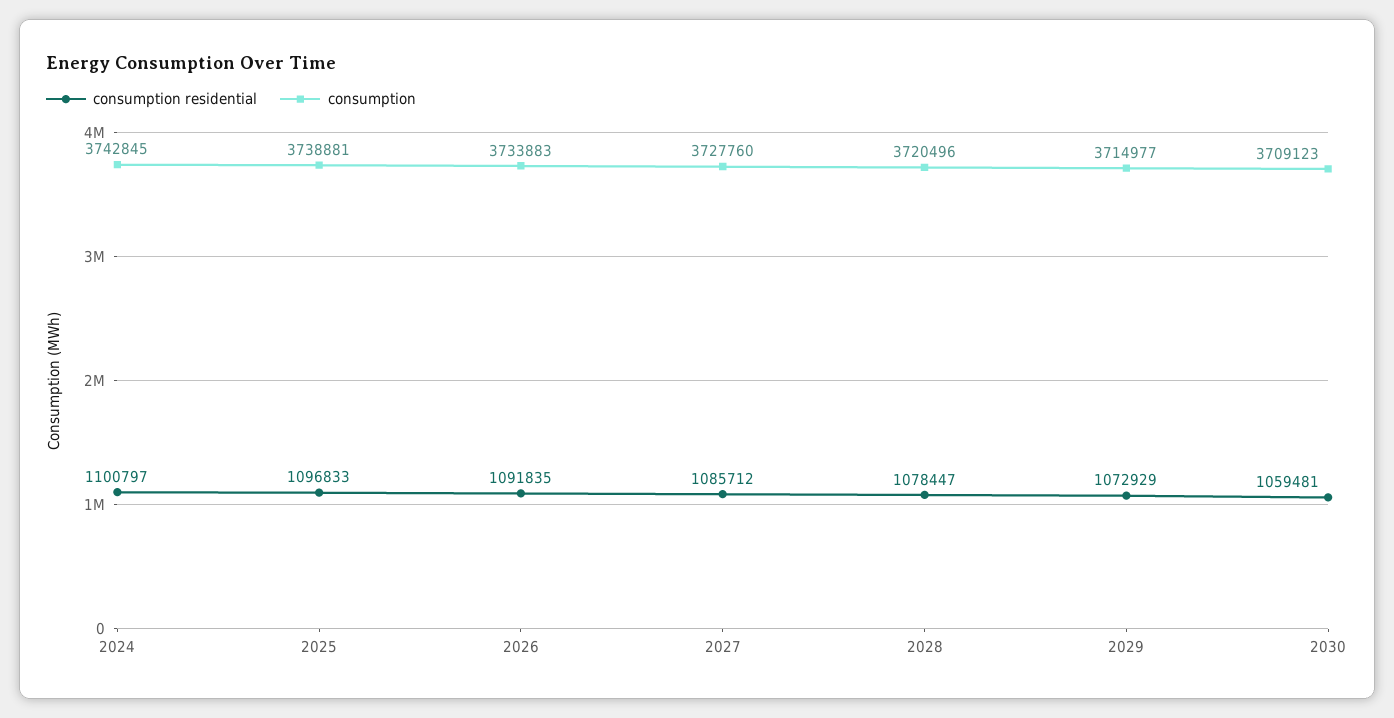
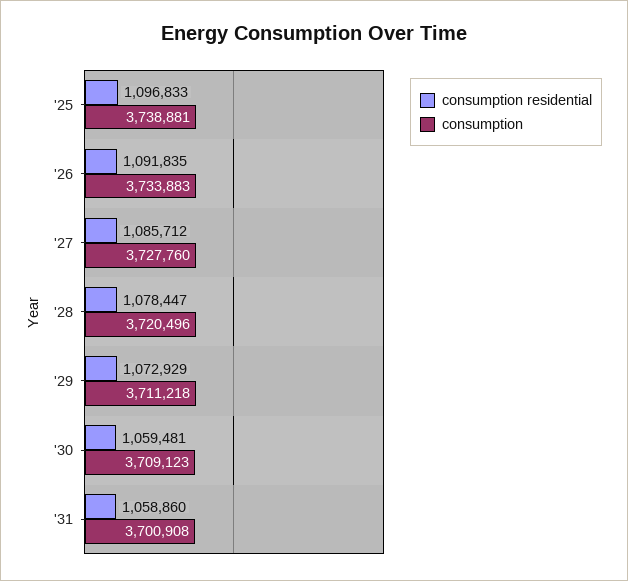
consumption residential, 2024: 1100797 -> none
consumption, 2024: 3742845 -> none
consumption, 2029: 3714977 -> 3711218
consumption residential, '31: none -> 1058860
consumption, '31: none -> 3700908

